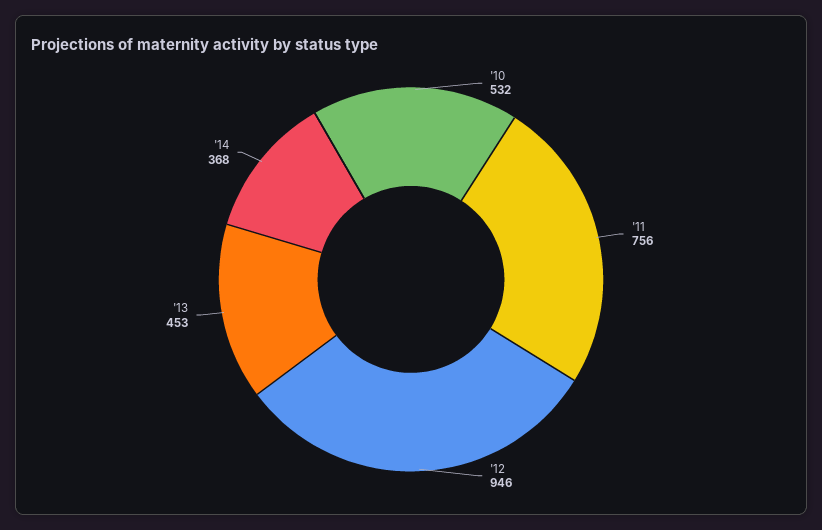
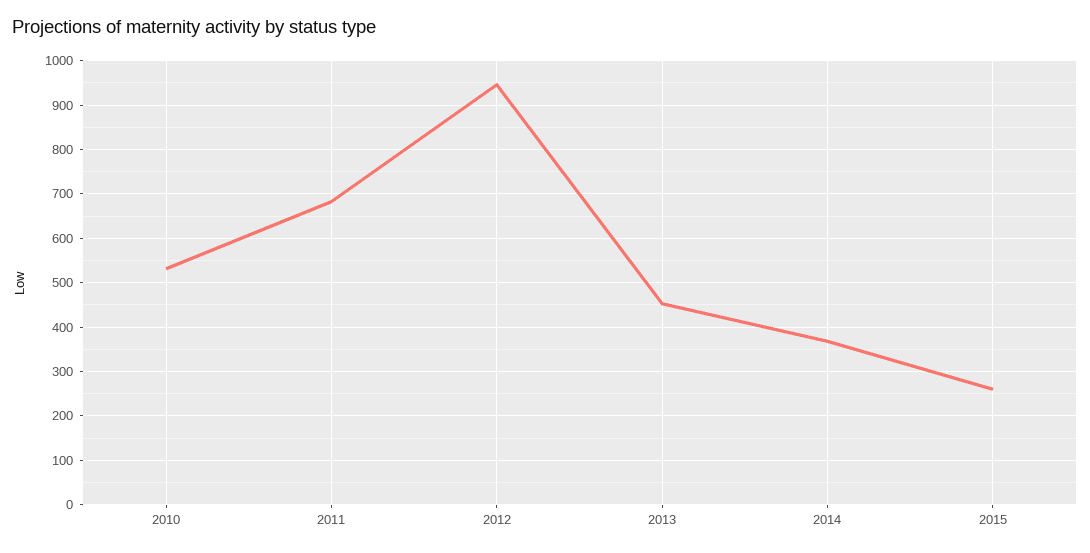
'11: 756 -> 680
2015: none -> 260

